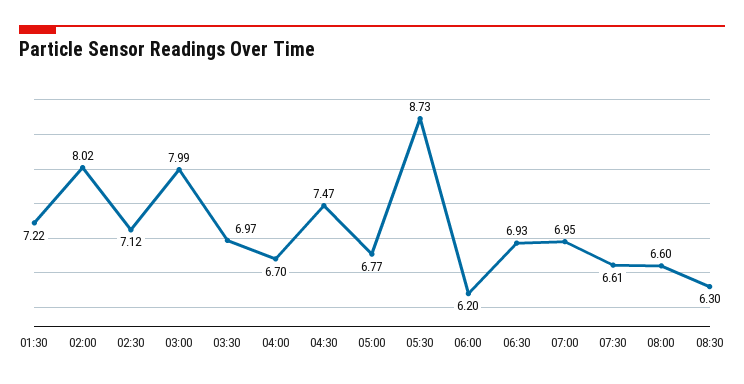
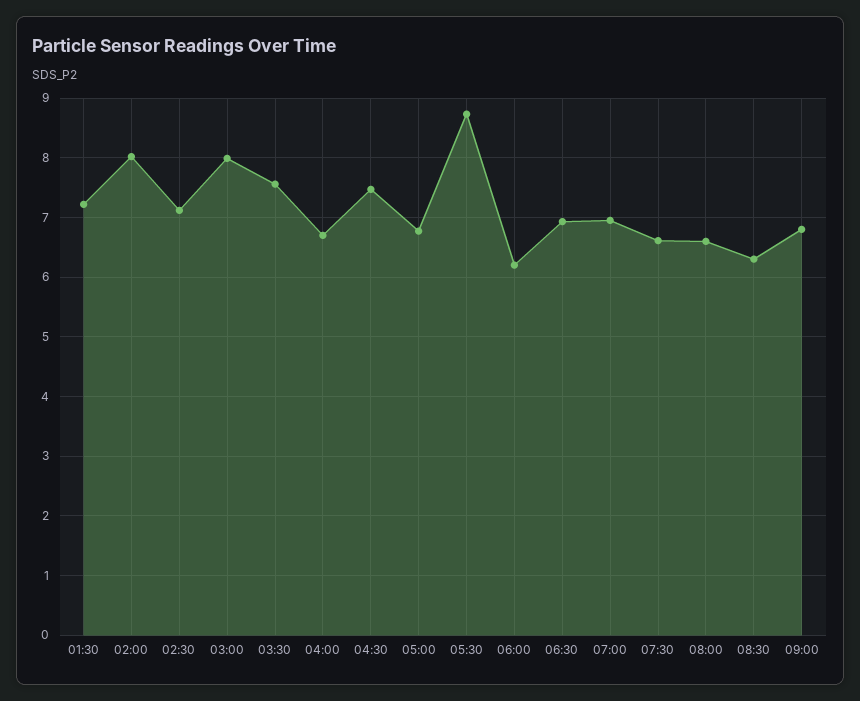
03:30: 6.97 -> 7.6
09:00: none -> 6.8

